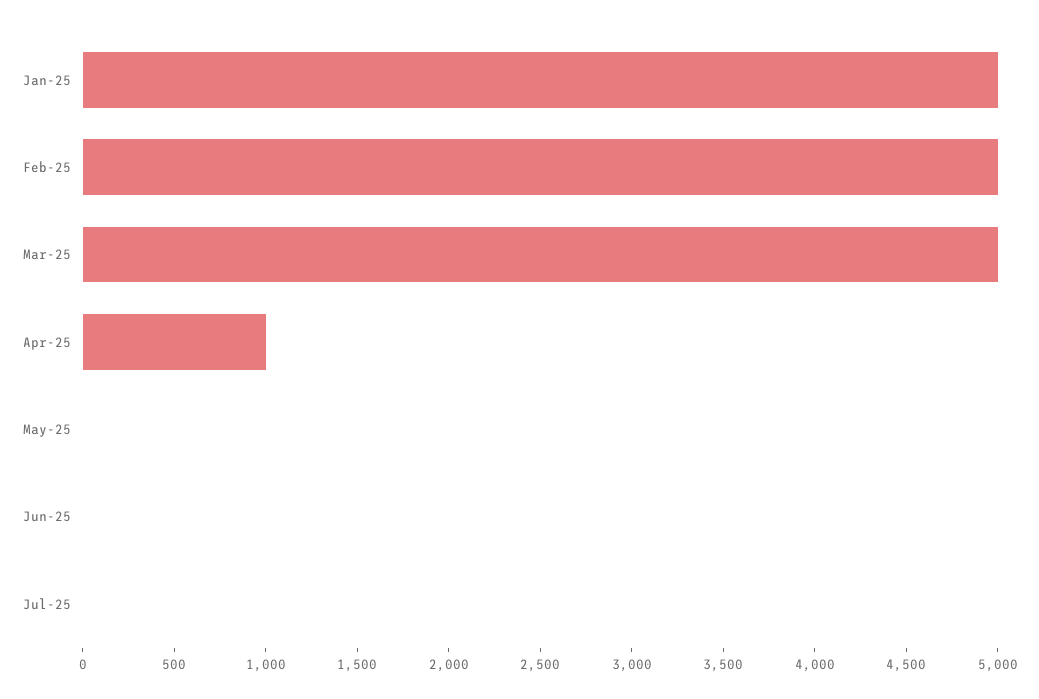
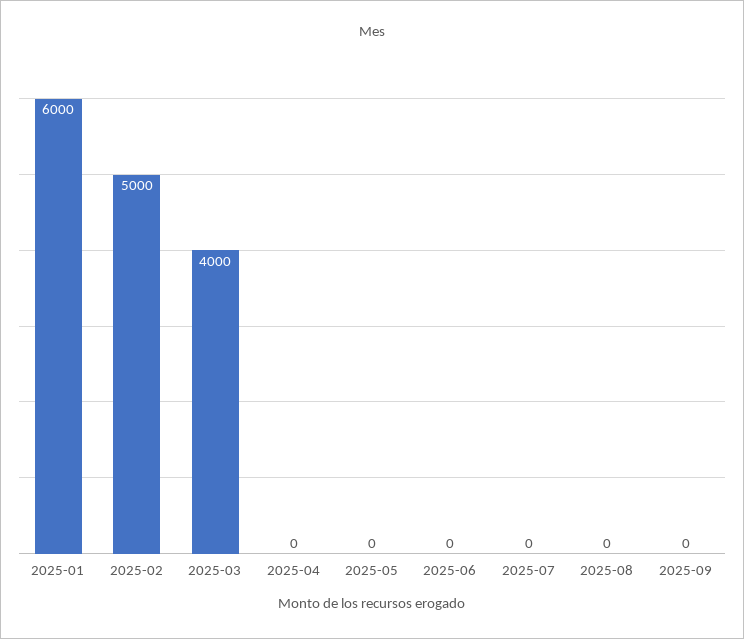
Jan-25: 5000 -> 6000
Mar-25: 5000 -> 4000
Apr-25: 1000 -> 0
2025-08: none -> 0
2025-09: none -> 0

